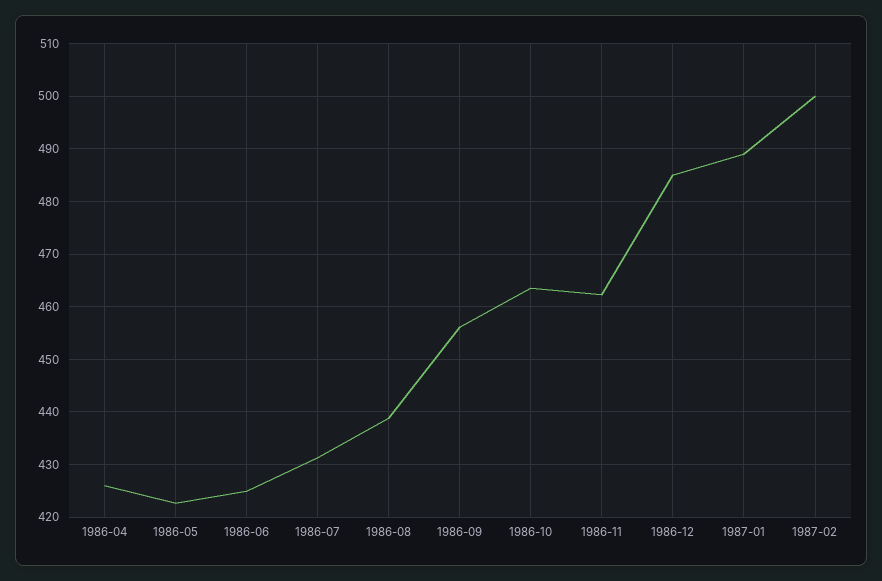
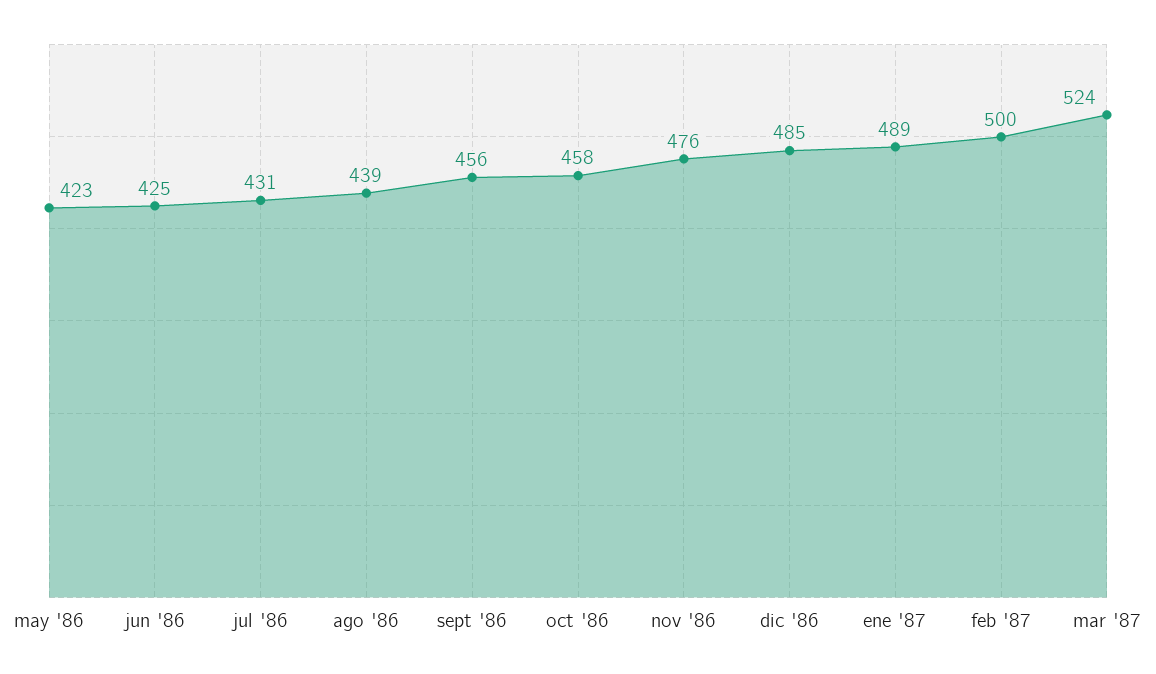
1986-04: 426 -> none
1986-10: 464 -> 458
1986-11: 462 -> 476
mar '87: none -> 524

